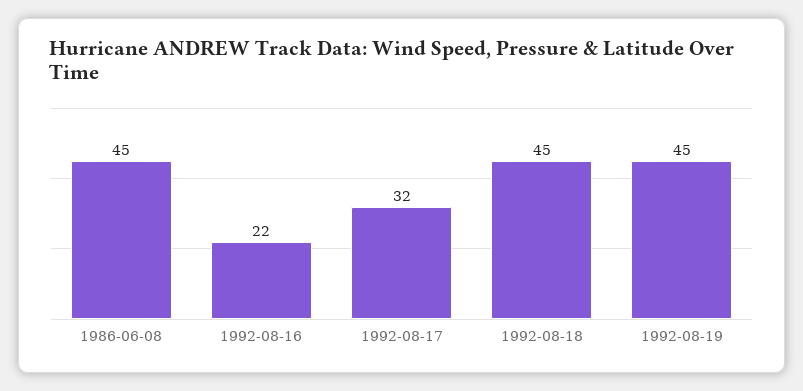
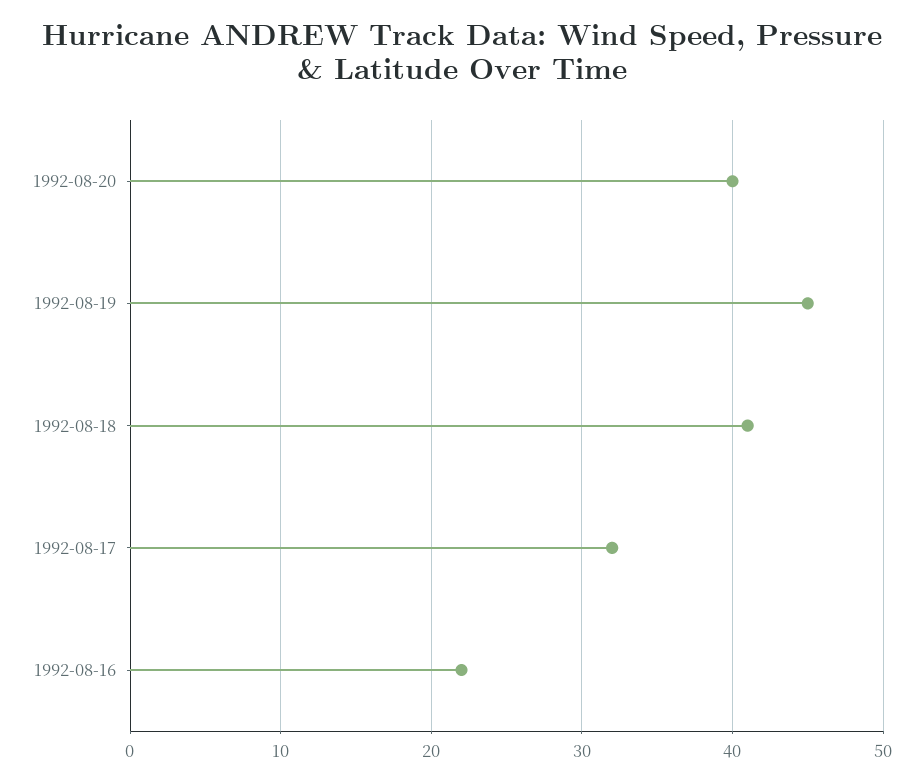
1986-06-08: 45 -> none
1992-08-18: 45 -> 41
1992-08-20: none -> 40

